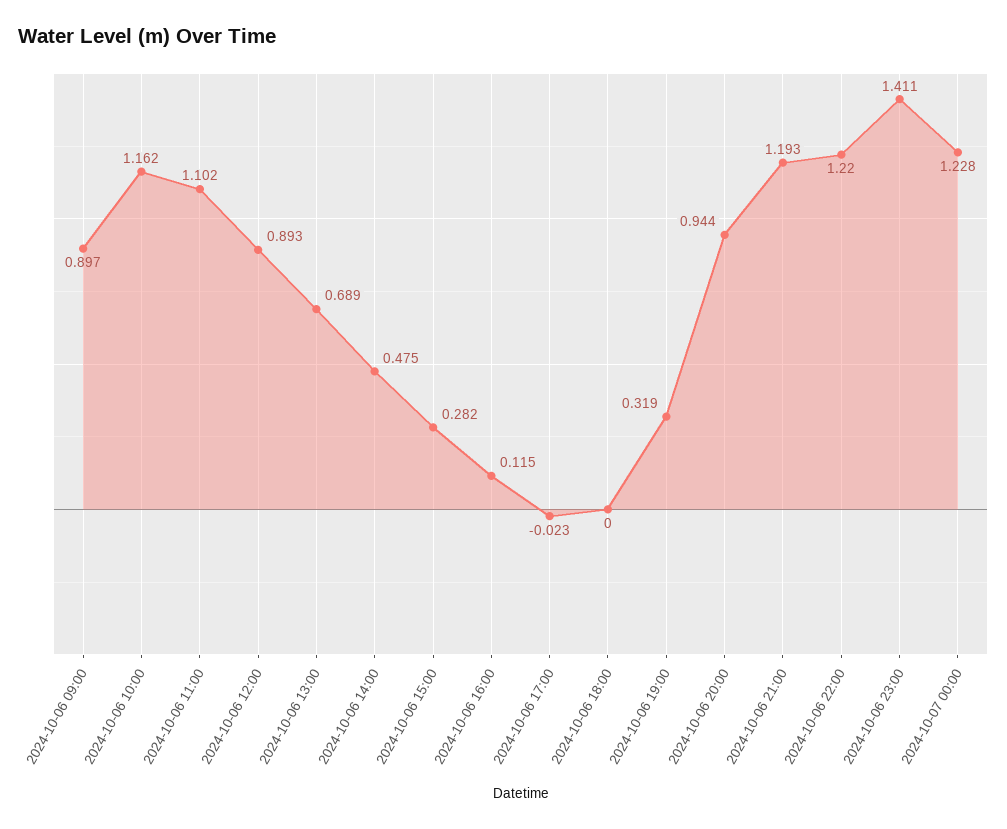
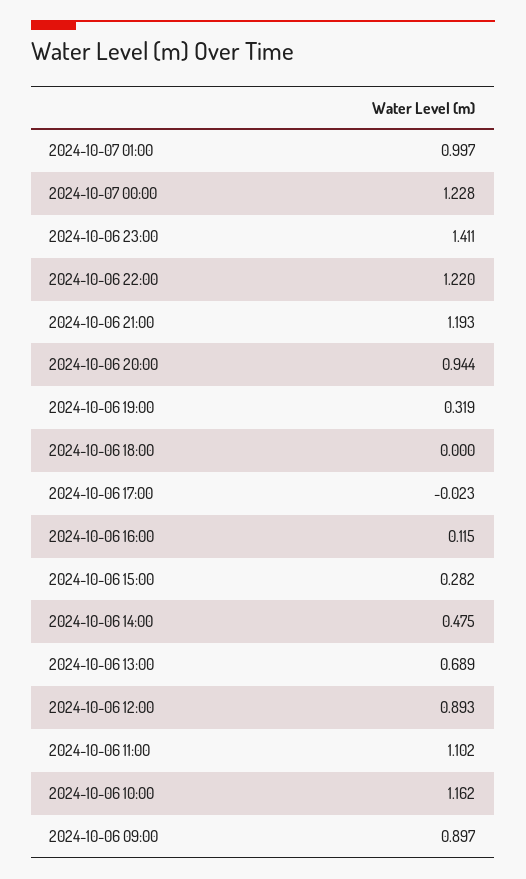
2024-10-07 01:00: none -> 0.997

